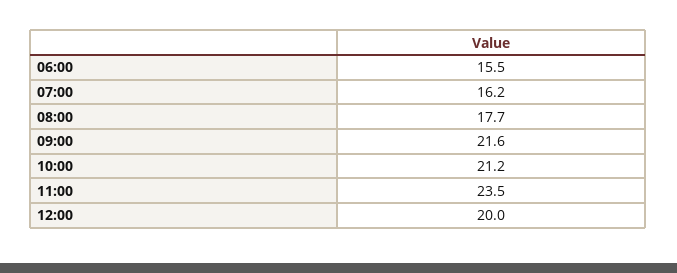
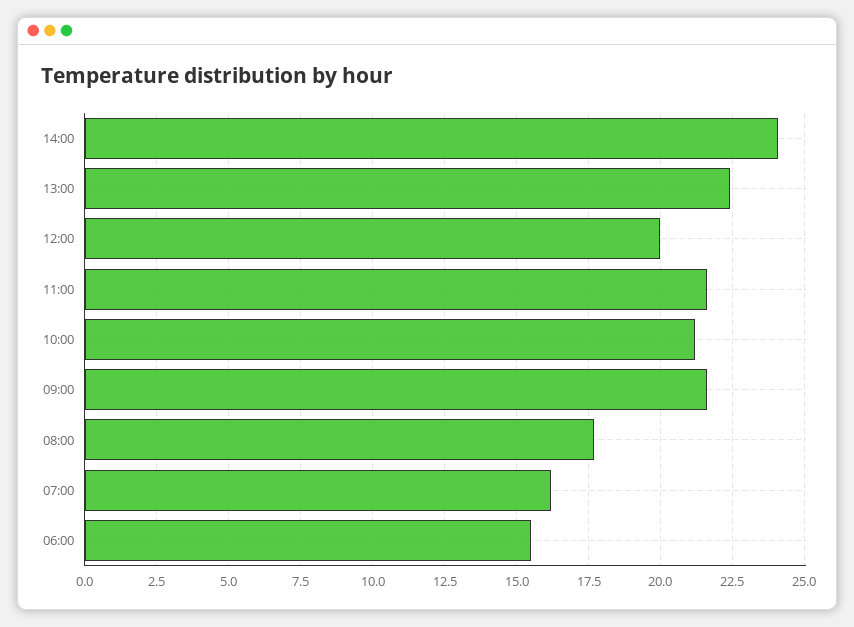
11:00: 23.5 -> 21.5
14:00: none -> 24
13:00: none -> 22.5

